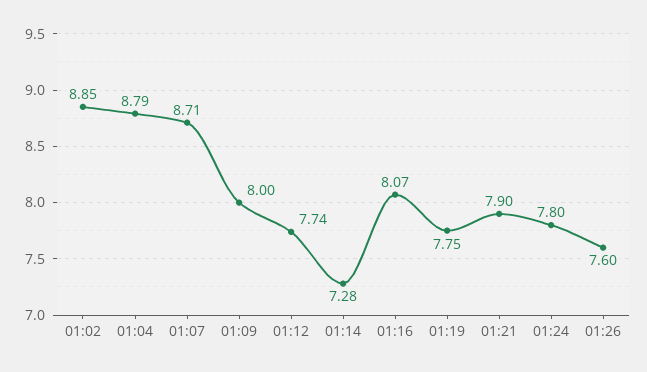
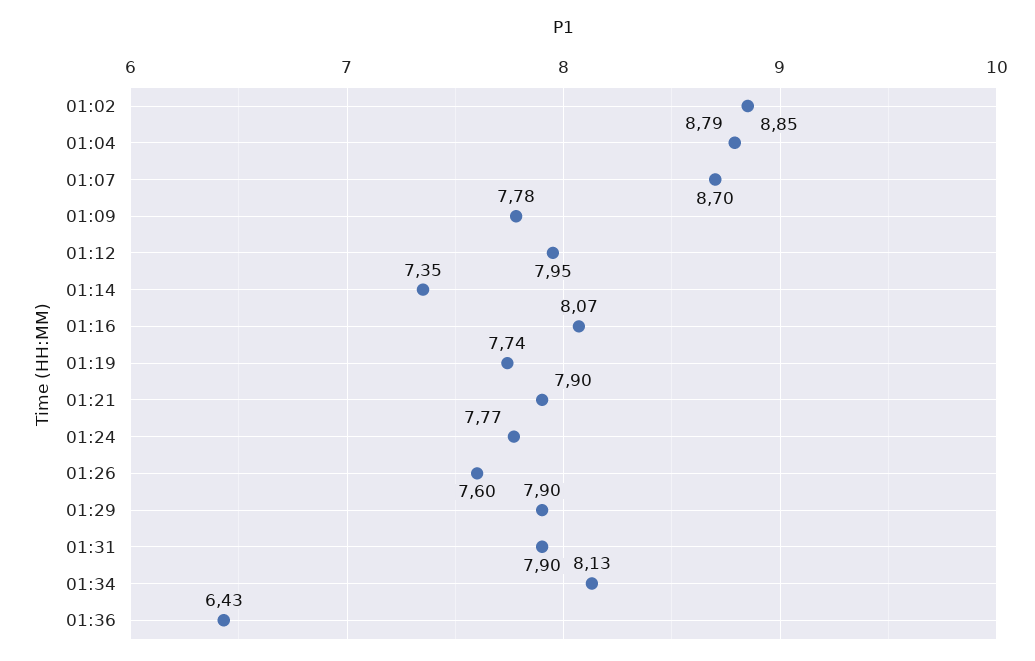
01:07: 8.71 -> 8.7
01:09: 8 -> 7.78
01:12: 7.74 -> 7.95
01:14: 7.28 -> 7.35
01:19: 7.75 -> 7.74
01:24: 7.8 -> 7.77
01:29: none -> 7.9
01:31: none -> 7.9
01:34: none -> 8.13
01:36: none -> 6.43

